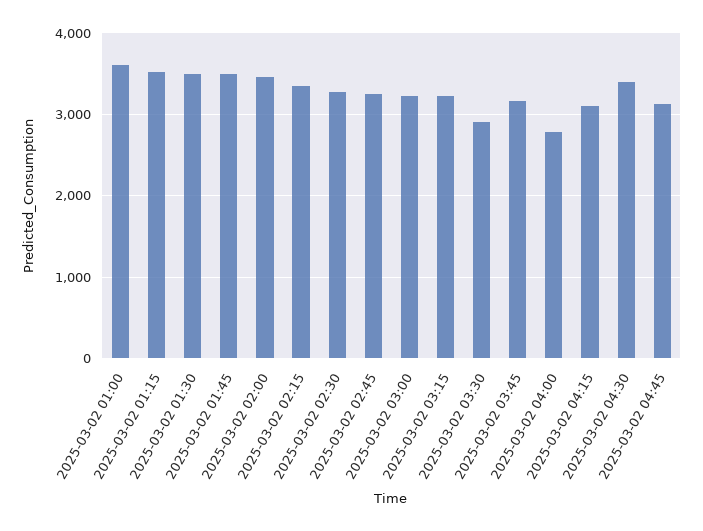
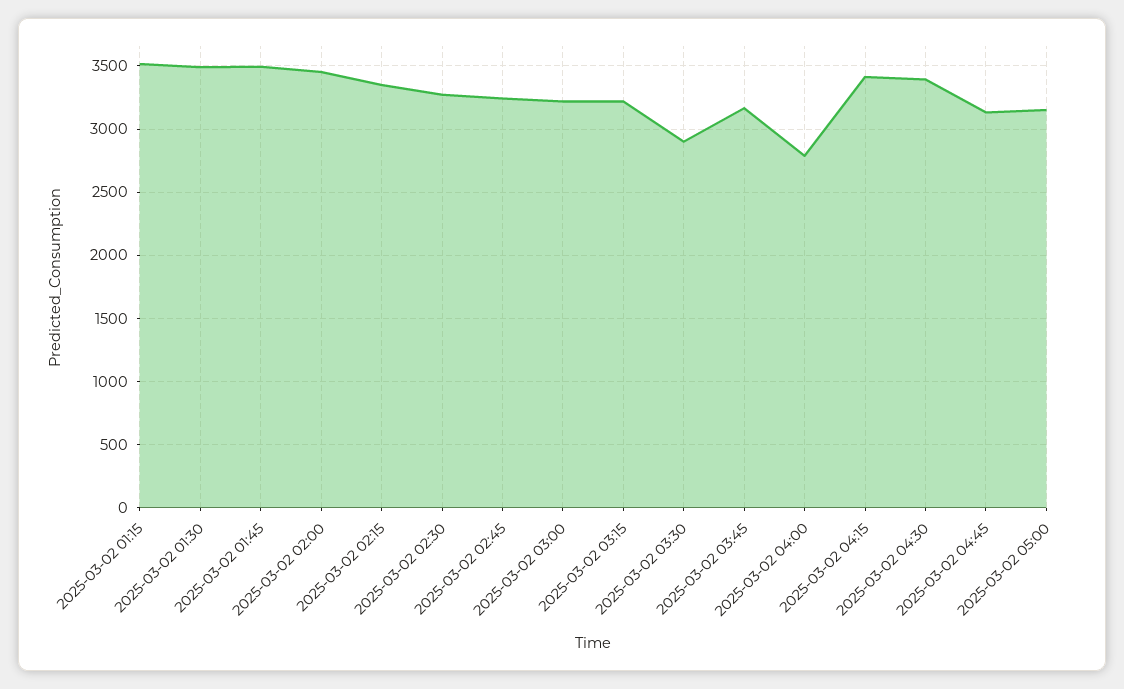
2025-03-02 01:00: 3600 -> none
2025-03-02 04:15: 3100 -> 3400
2025-03-02 05:00: none -> 3150

